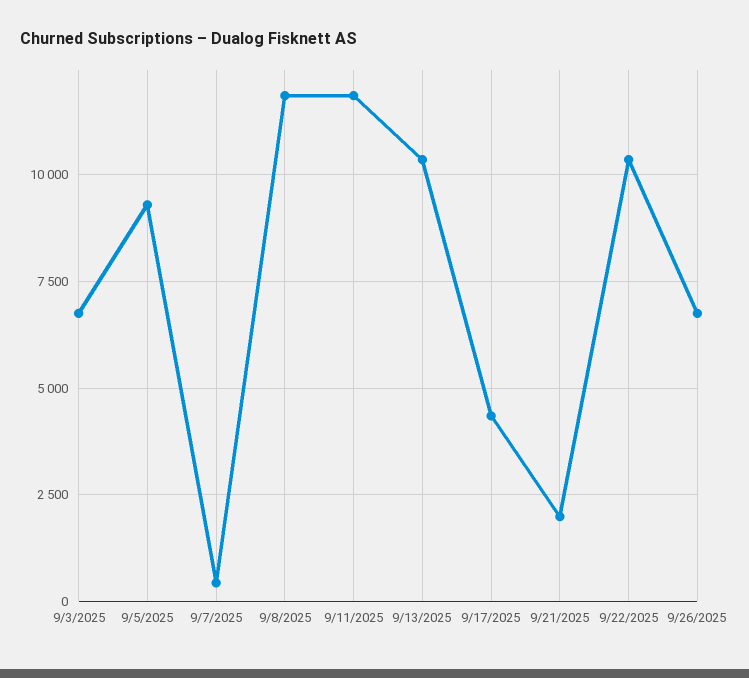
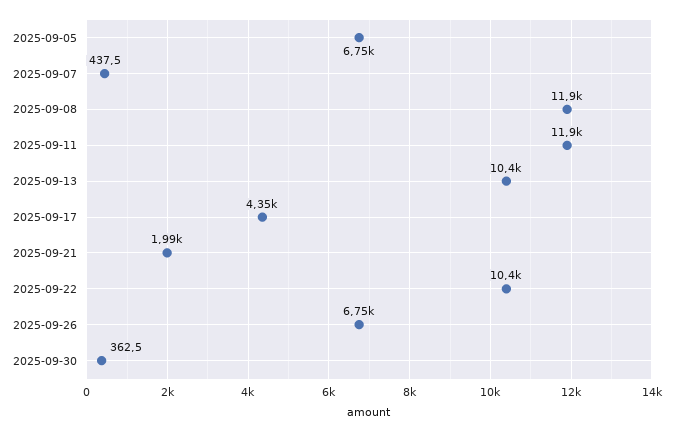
9/3/2025: 6750 -> none
9/5/2025: 9250 -> 6750
2025-09-30: none -> 362.5

